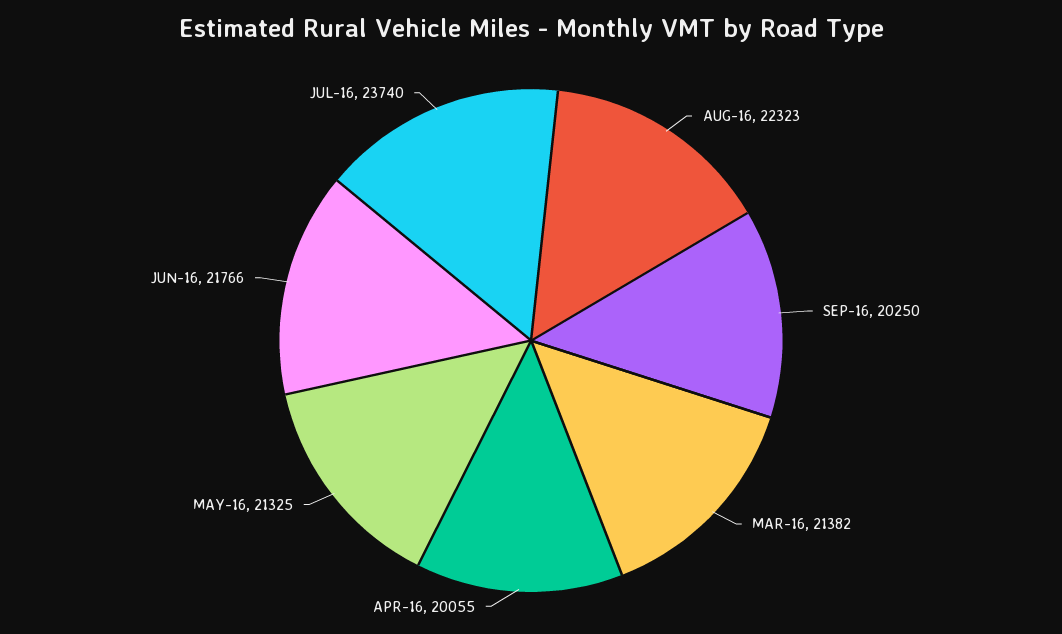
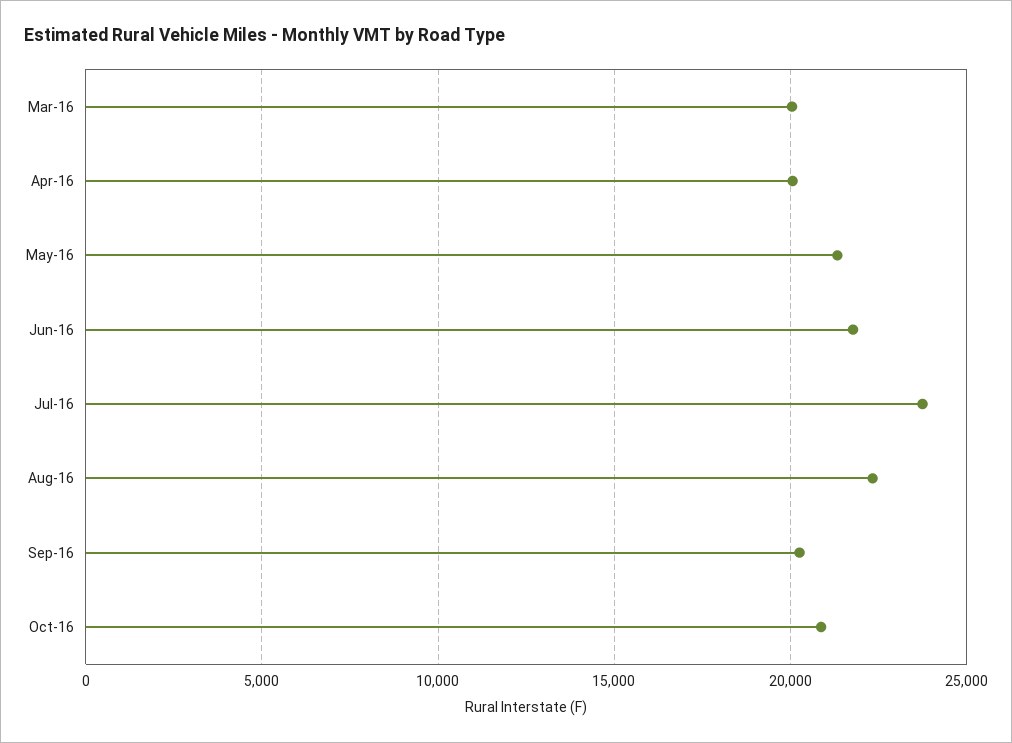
MAR-16: 21382 -> 20000
Oct-16: none -> 21000

